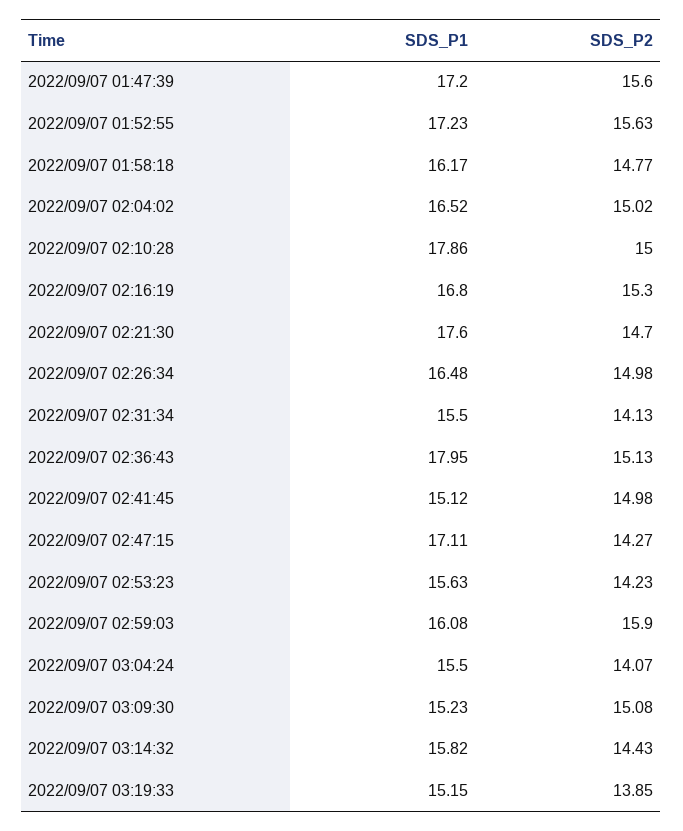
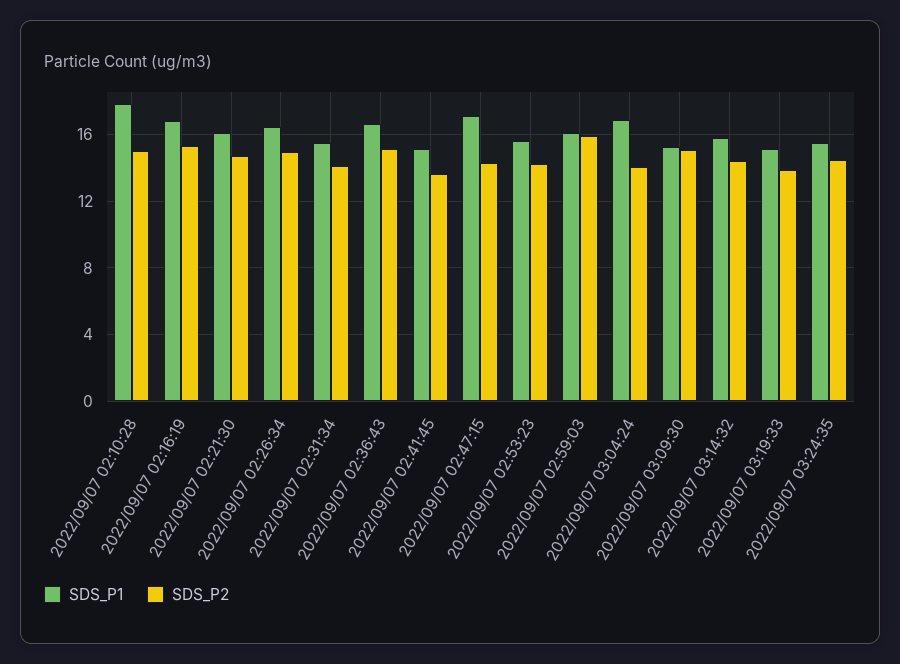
SDS_P1, 2022/09/07 01:47:39: 17.2 -> none
SDS_P2, 2022/09/07 01:47:39: 15.6 -> none
SDS_P1, 2022/09/07 01:52:55: 17.23 -> none
SDS_P2, 2022/09/07 01:52:55: 15.63 -> none
SDS_P1, 2022/09/07 01:58:18: 16.17 -> none
SDS_P2, 2022/09/07 01:58:18: 14.77 -> none
SDS_P1, 2022/09/07 02:04:02: 16.52 -> none
SDS_P2, 2022/09/07 02:04:02: 15.02 -> none
SDS_P1, 2022/09/07 02:21:30: 17.6 -> 16
SDS_P1, 2022/09/07 02:36:43: 17.95 -> 16.5
SDS_P2, 2022/09/07 02:41:45: 14.98 -> 13.5
SDS_P1, 2022/09/07 03:04:24: 15.5 -> 17
SDS_P1, 2022/09/07 03:24:35: none -> 15.5
SDS_P2, 2022/09/07 03:24:35: none -> 14.5

